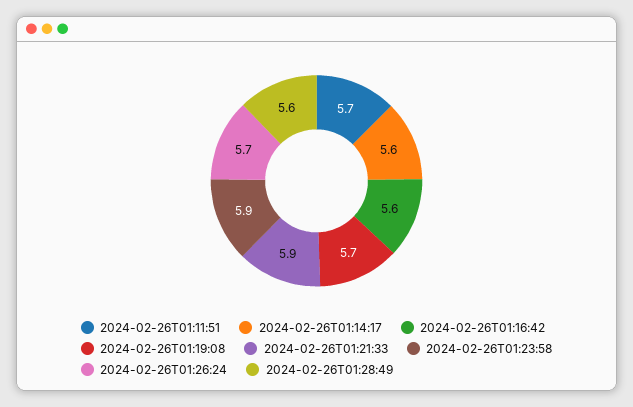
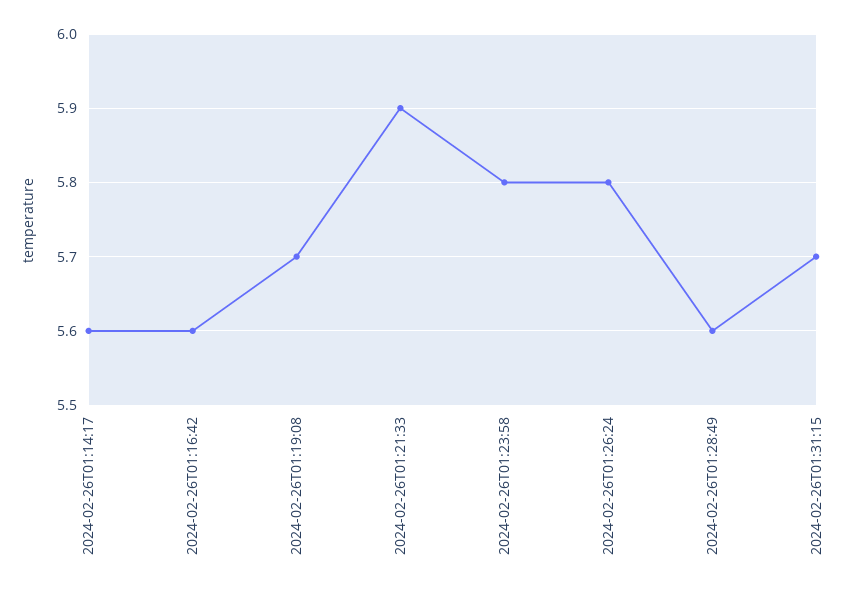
2024-02-26T01:11:51: 5.7 -> none
2024-02-26T01:23:58: 5.9 -> 5.8
2024-02-26T01:26:24: 5.7 -> 5.8
2024-02-26T01:31:15: none -> 5.7

